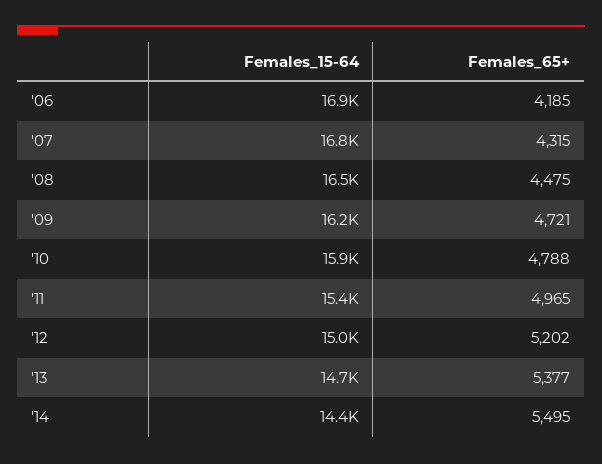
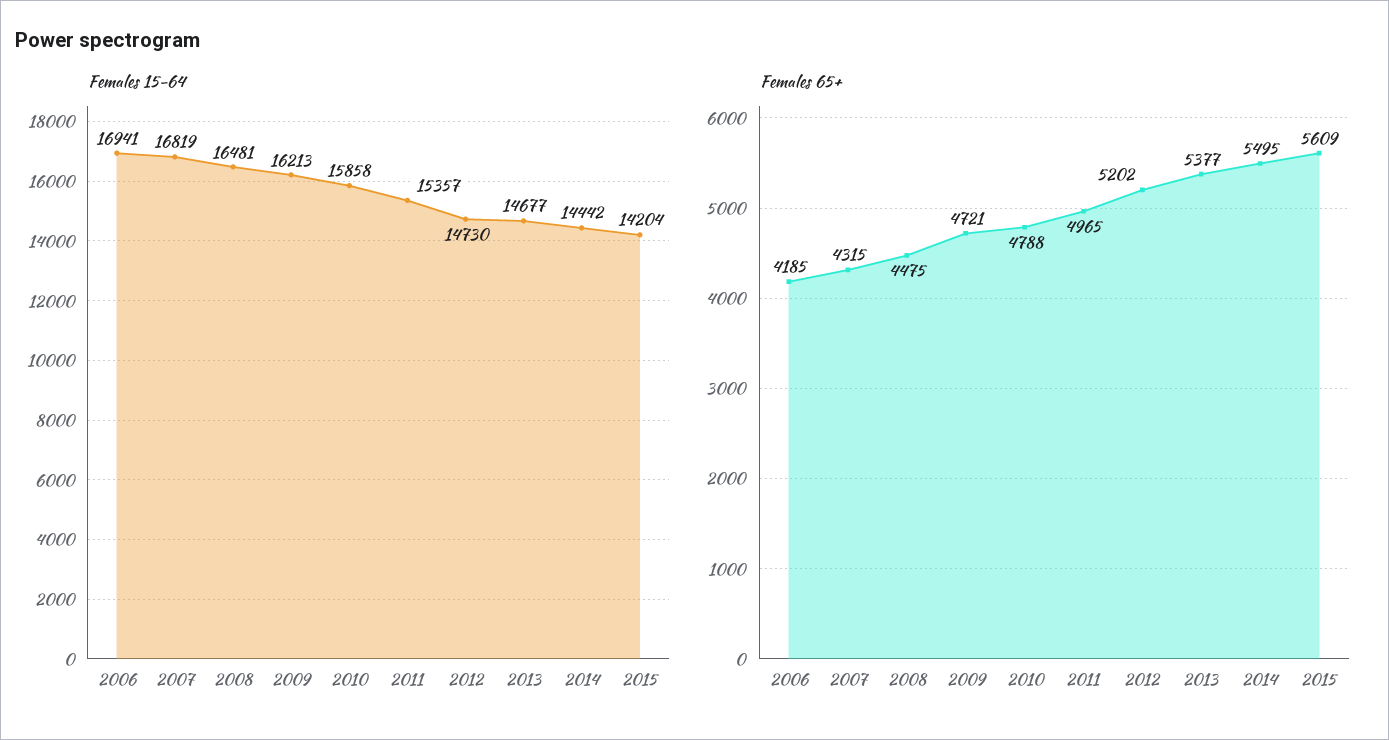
Females_15-64, '12: 15000 -> 14730
Females_15-64, 2015: none -> 14204
Females_65+, 2015: none -> 5609

